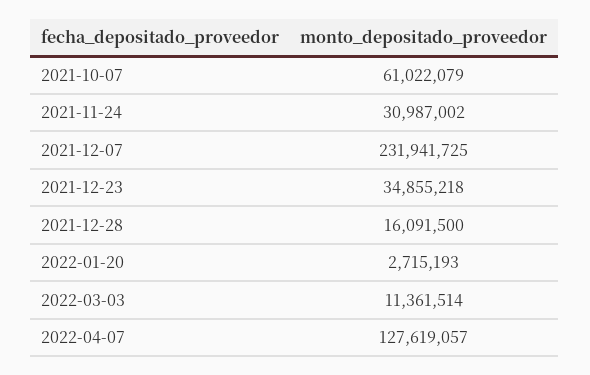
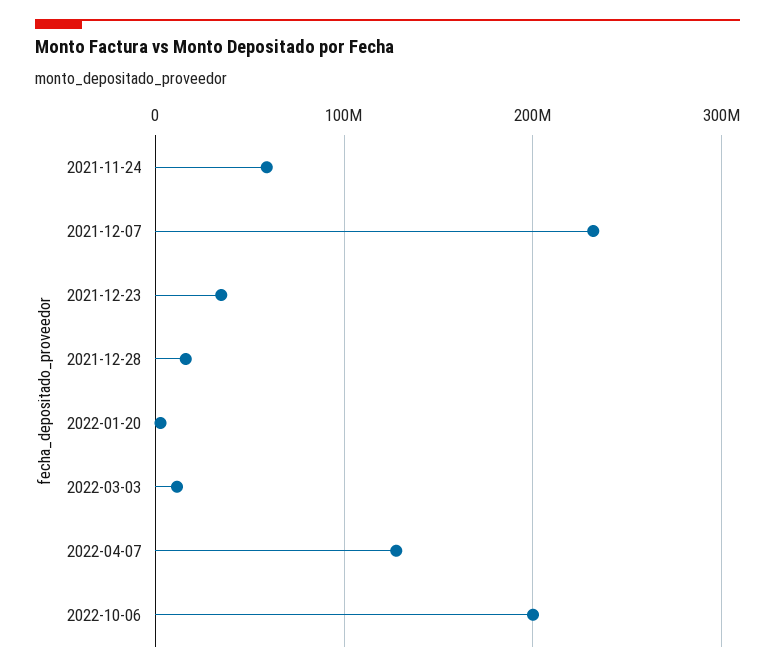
2021-10-07: 61022079 -> none
2021-11-24: 30987002 -> 60000000
2022-10-06: none -> 200000000

